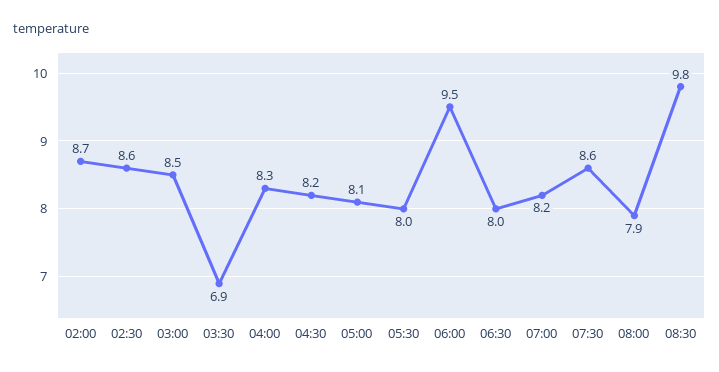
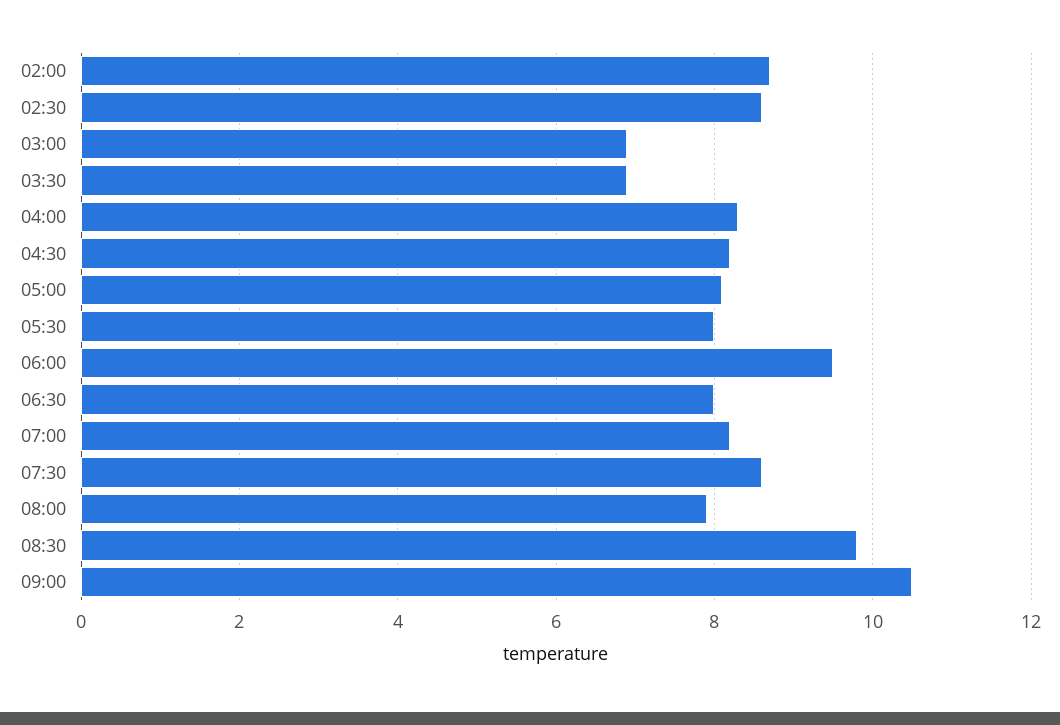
03:00: 8.5 -> 7
09:00: none -> 10.5

